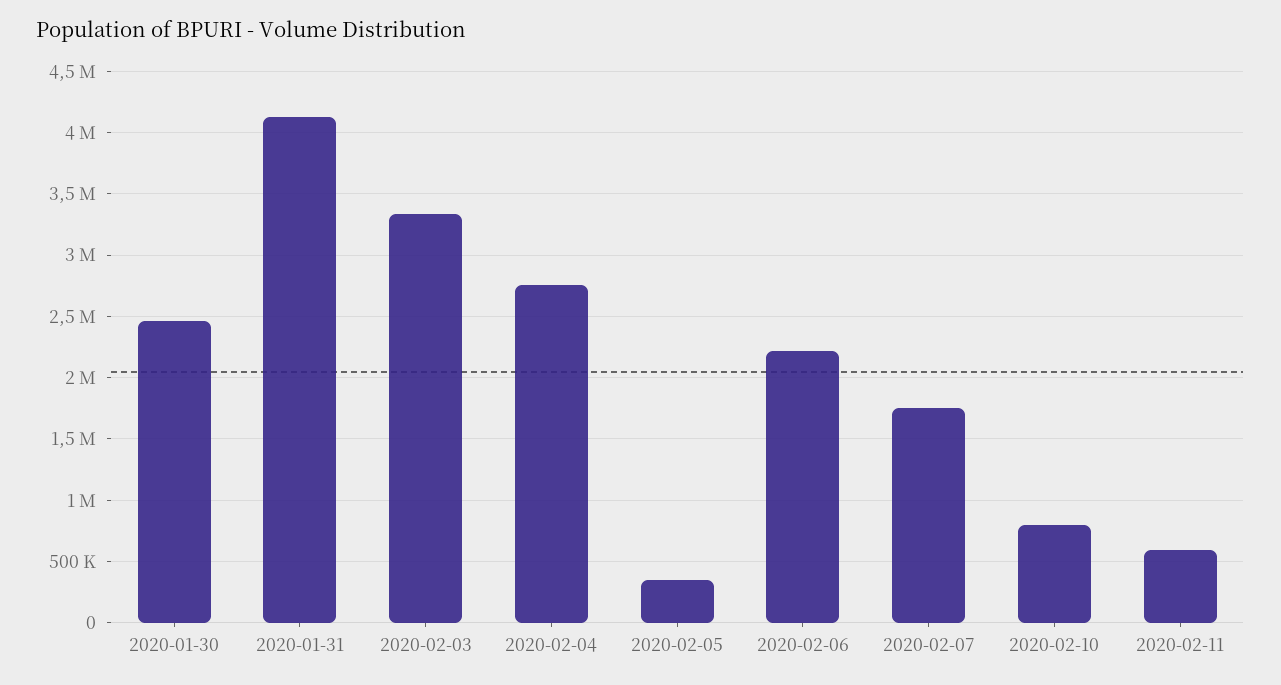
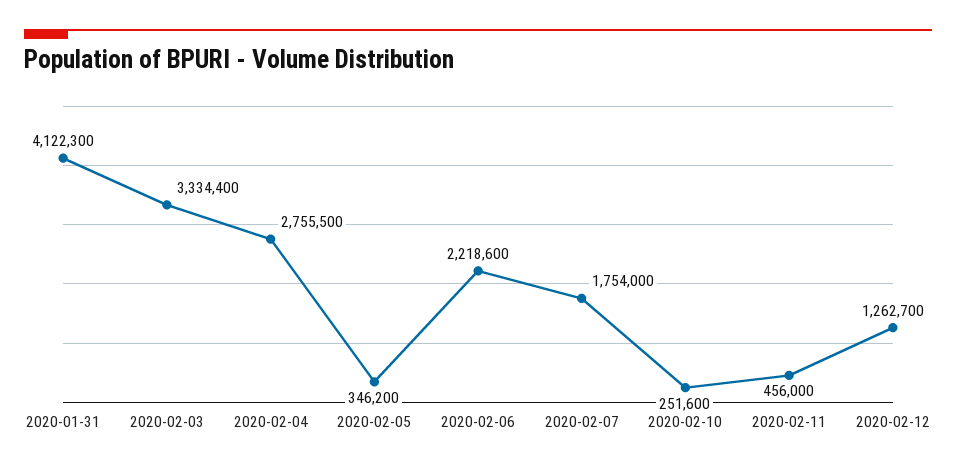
2020-01-30: 2450000 -> none
2020-02-10: 800000 -> 251600
2020-02-11: 600000 -> 456000
2020-02-12: none -> 1262700

